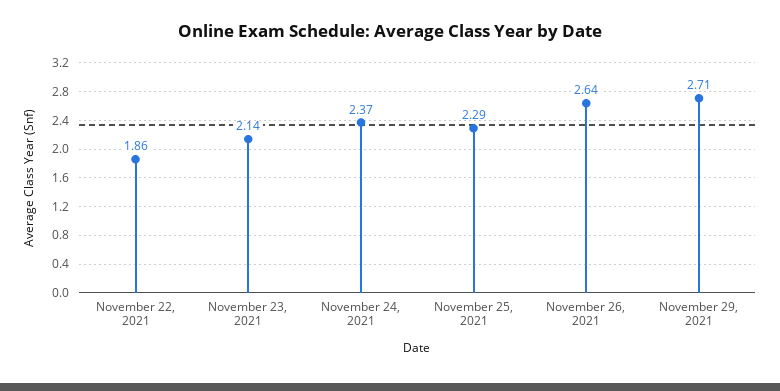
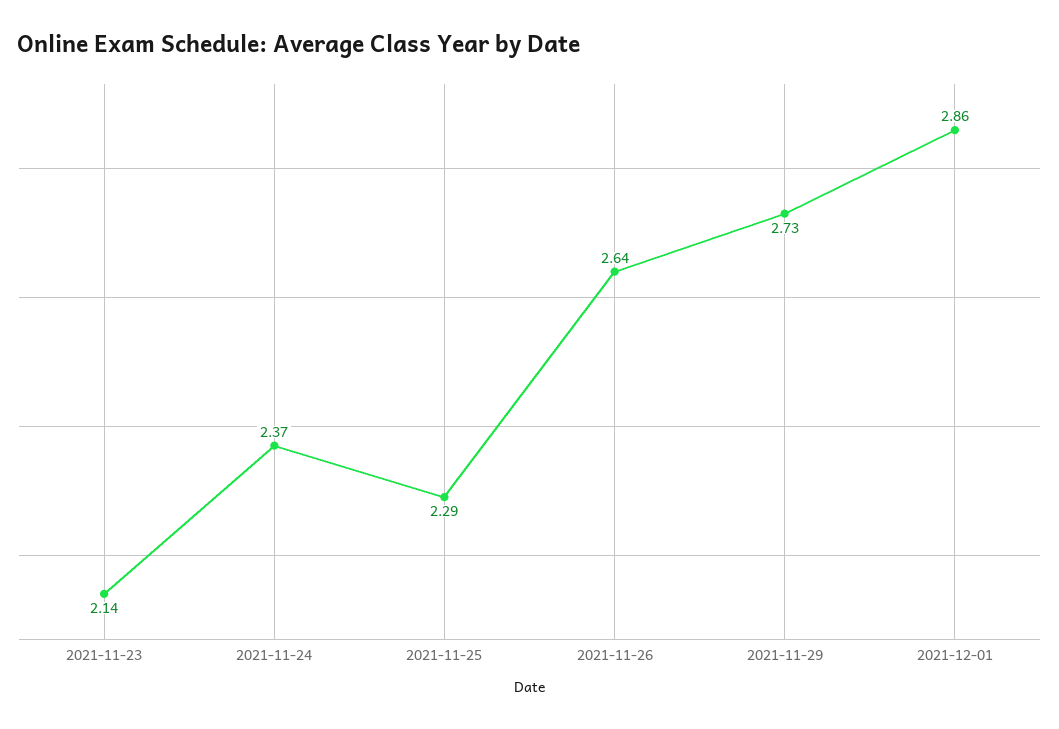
November 22, 2021: 1.86 -> none
November 29, 2021: 2.71 -> 2.73
2021-12-01: none -> 2.86

